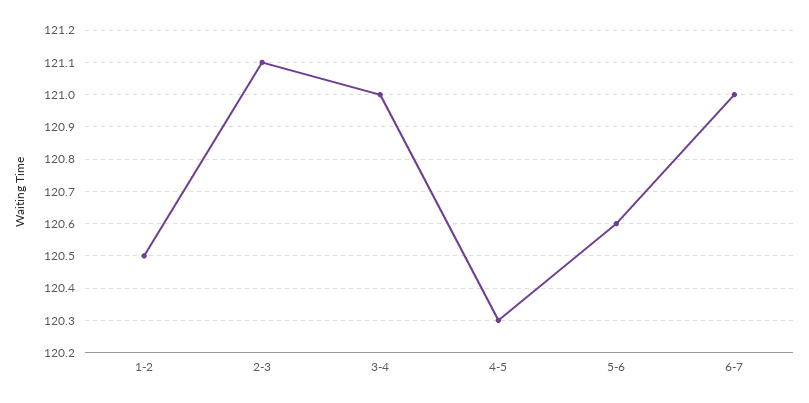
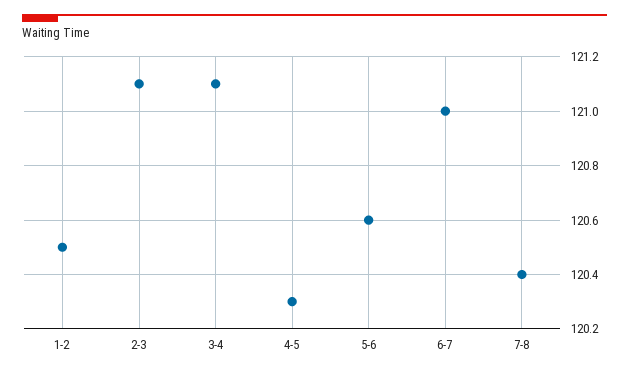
3-4: 121 -> 121.1
7-8: none -> 120.4

